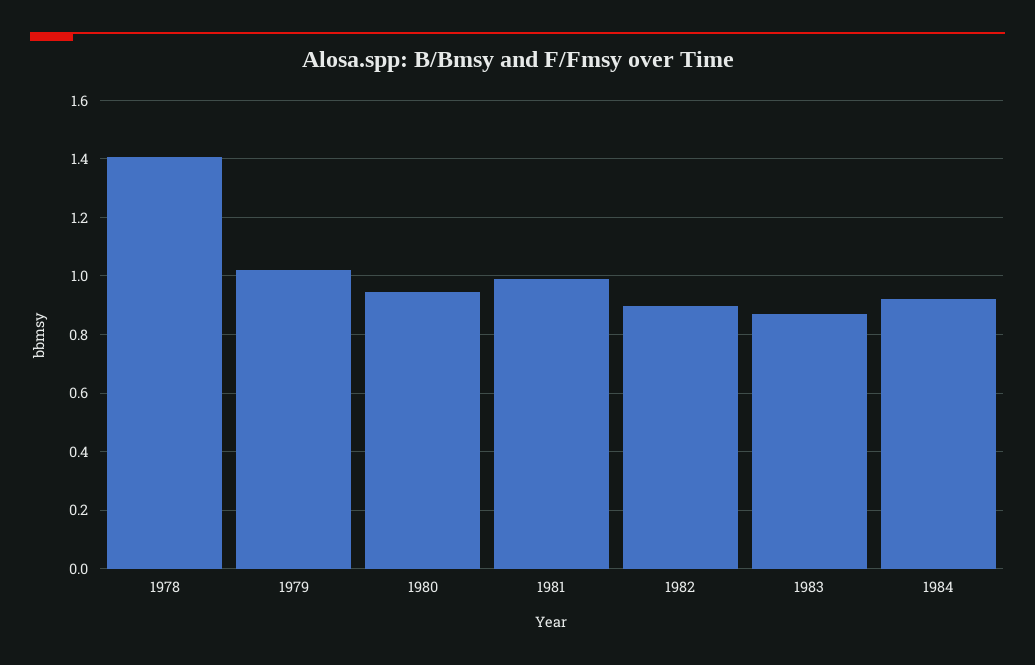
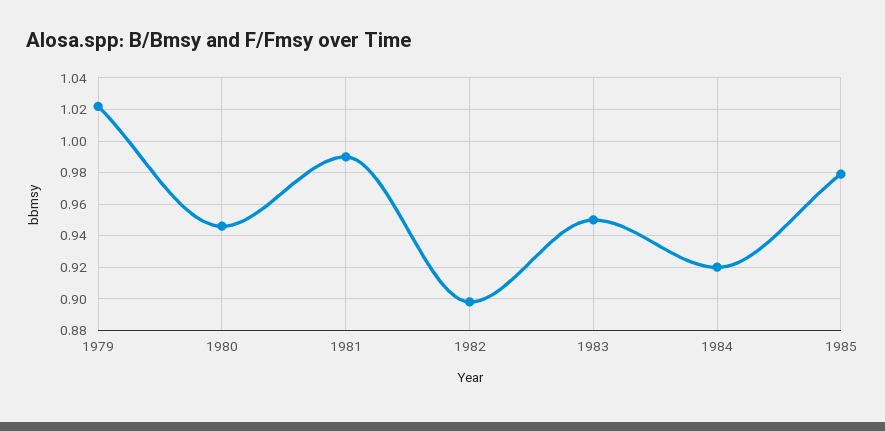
1978: 1.4 -> none
1983: 0.875 -> 0.95
1985: none -> 0.98

